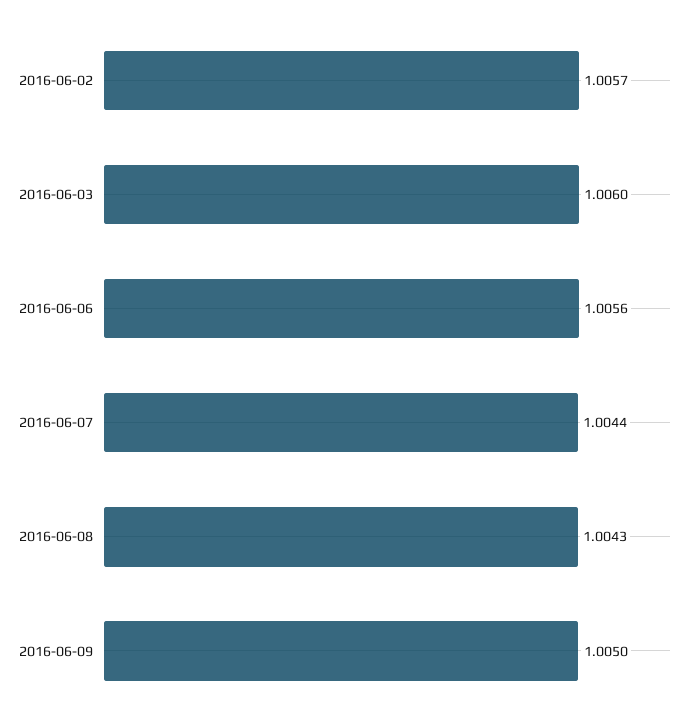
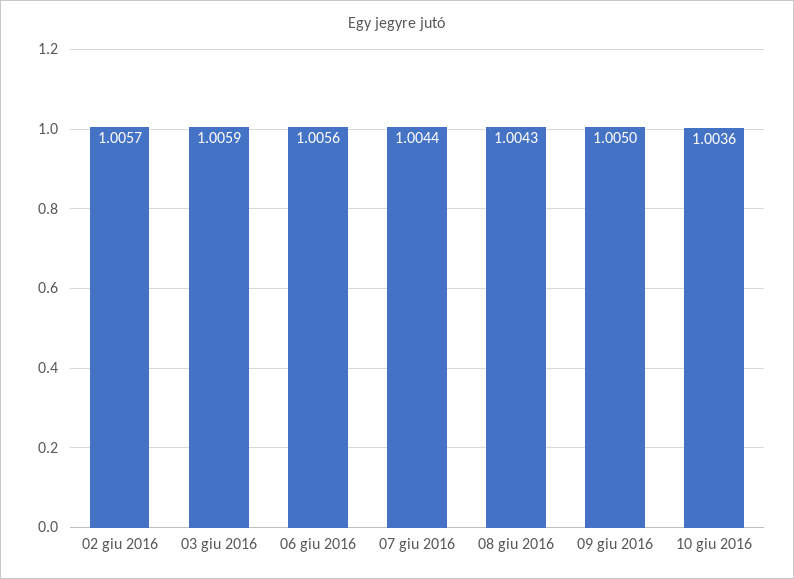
2016-06-03: 1.006 -> 1.0059
10 giu 2016: none -> 1.0036

